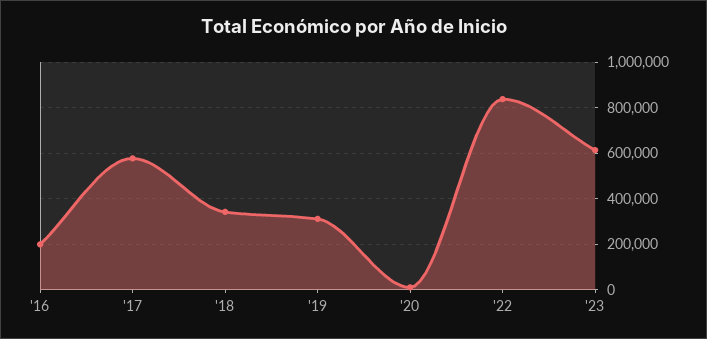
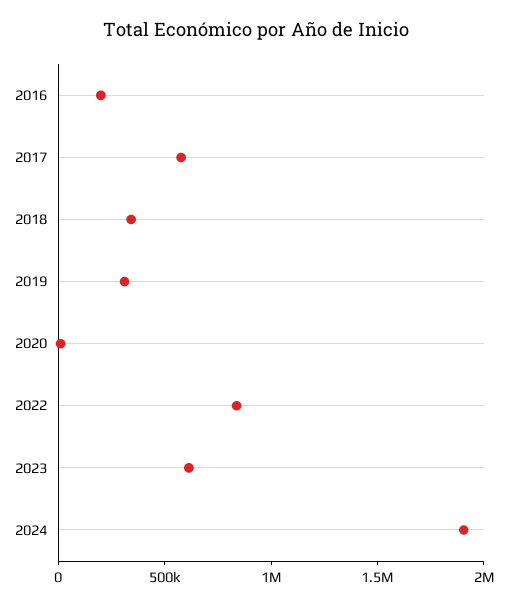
2024: none -> 1900000

